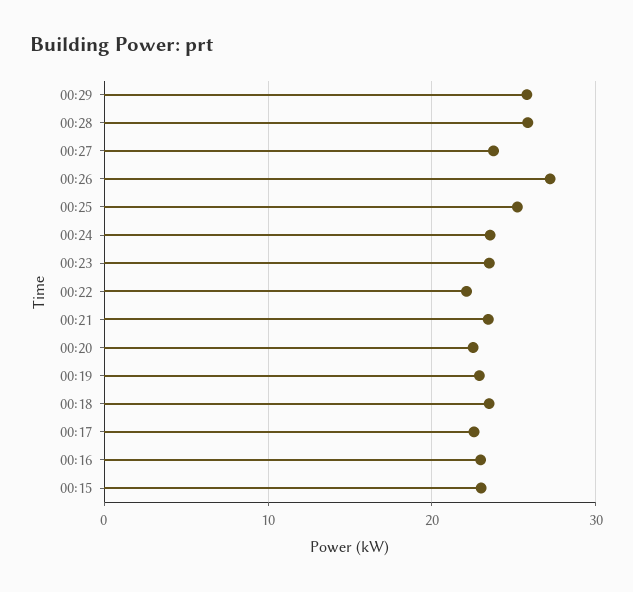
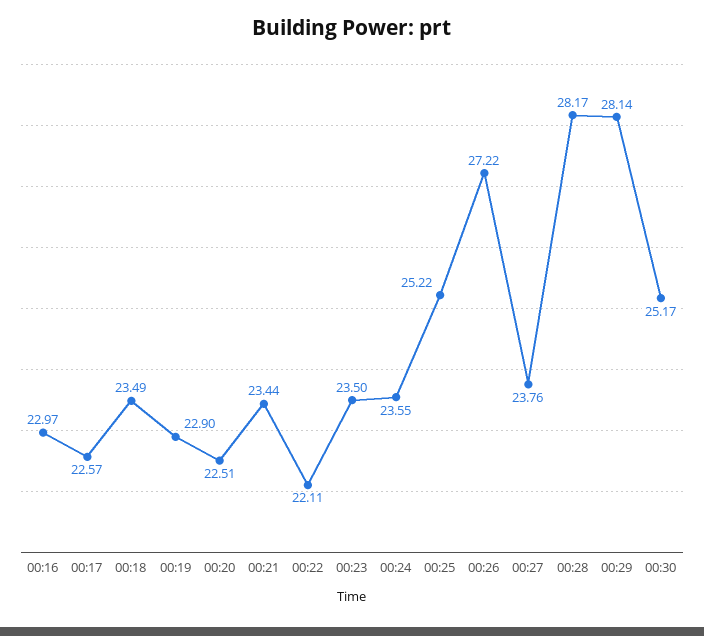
00:29: 26 -> 28.14
00:28: 26 -> 28.17
00:15: 23 -> none
00:30: none -> 25.17

